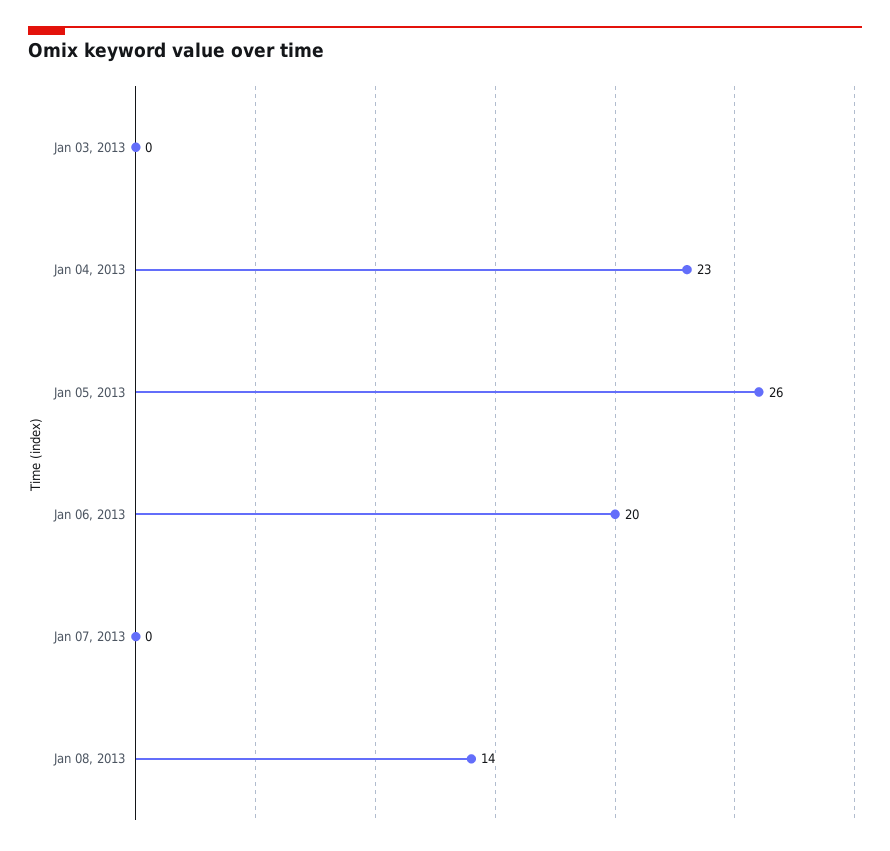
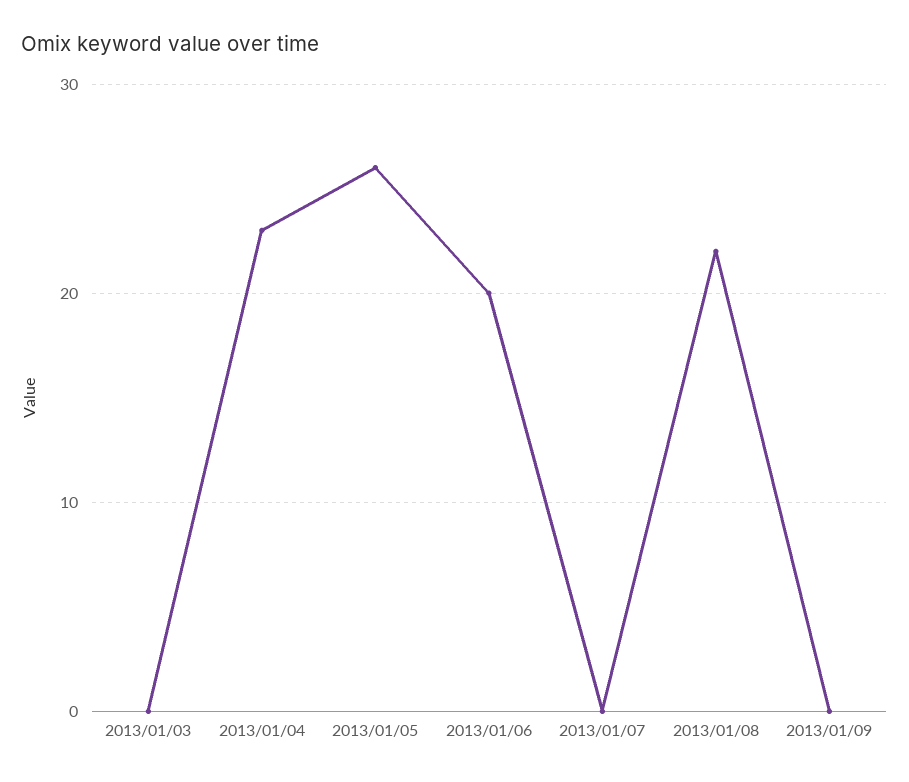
Jan 08, 2013: 14 -> 22
2013/01/09: none -> 0

